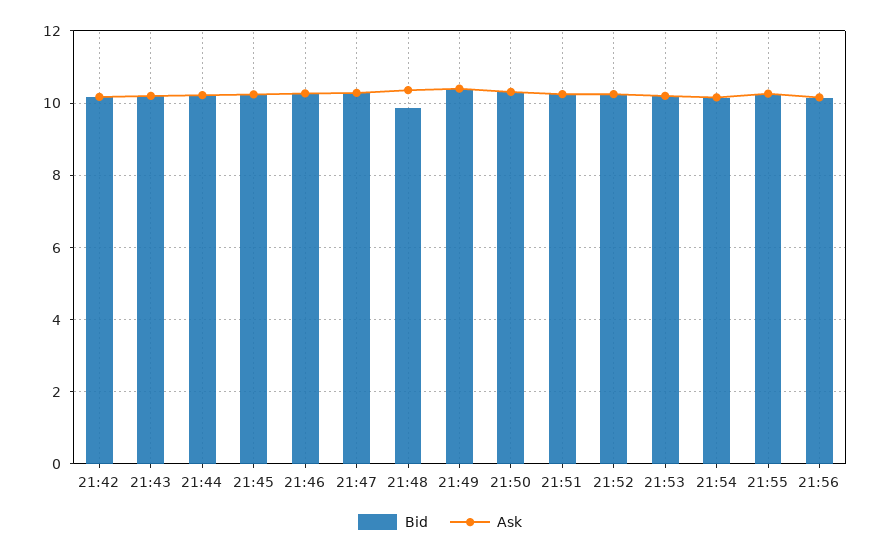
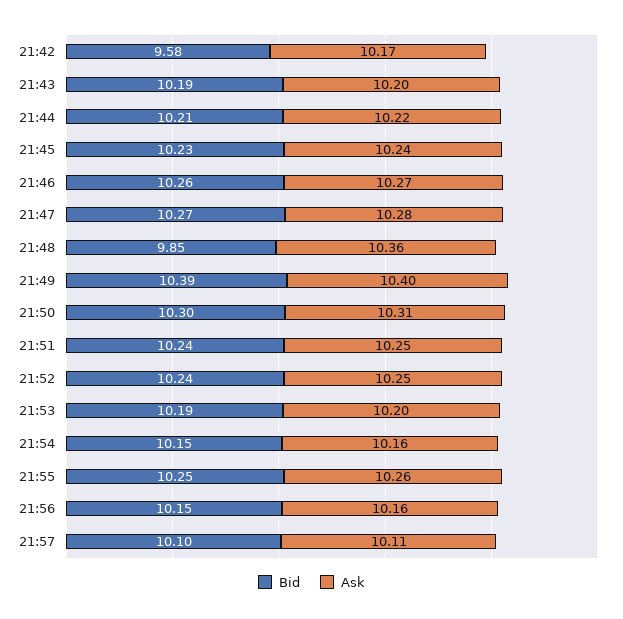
Bid, 21:42: 10.2 -> 9.58
Bid, 21:57: none -> 10.1
Ask, 21:57: none -> 10.11

